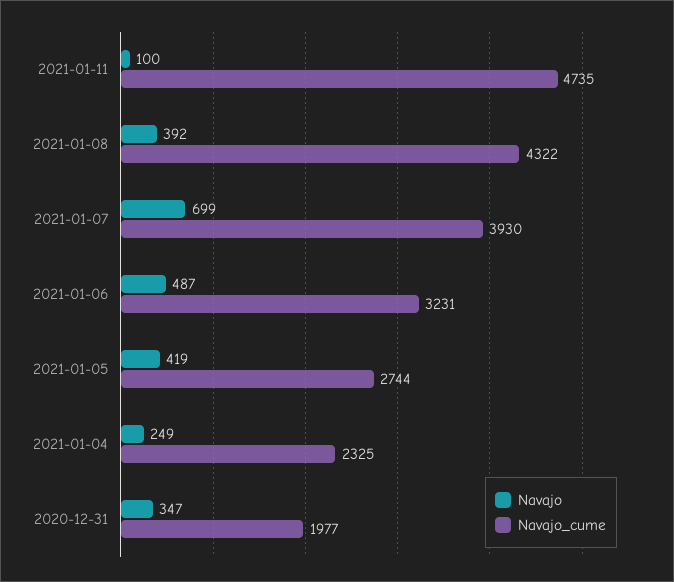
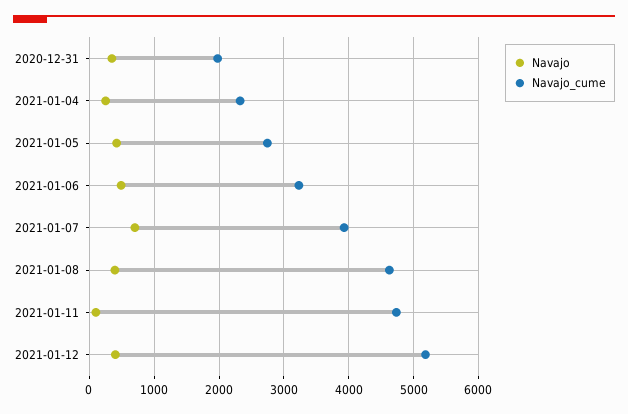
Navajo_cume, 2021-01-08: 4322 -> 4600
Navajo, 2021-01-12: none -> 400
Navajo_cume, 2021-01-12: none -> 5200

